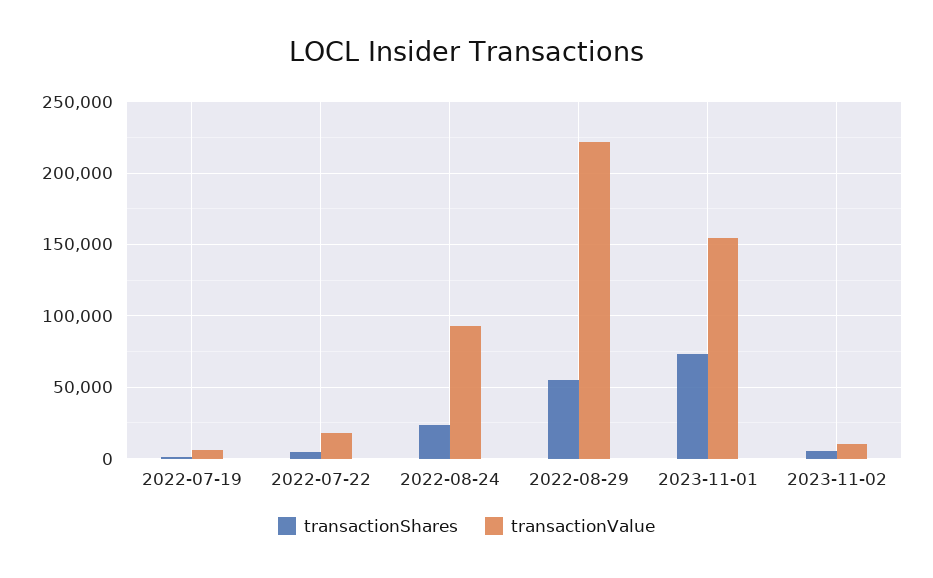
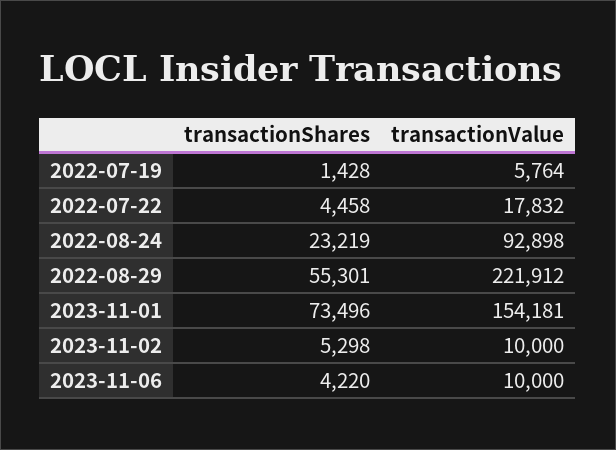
transactionShares, 2023-11-06: none -> 4220
transactionValue, 2023-11-06: none -> 10000

